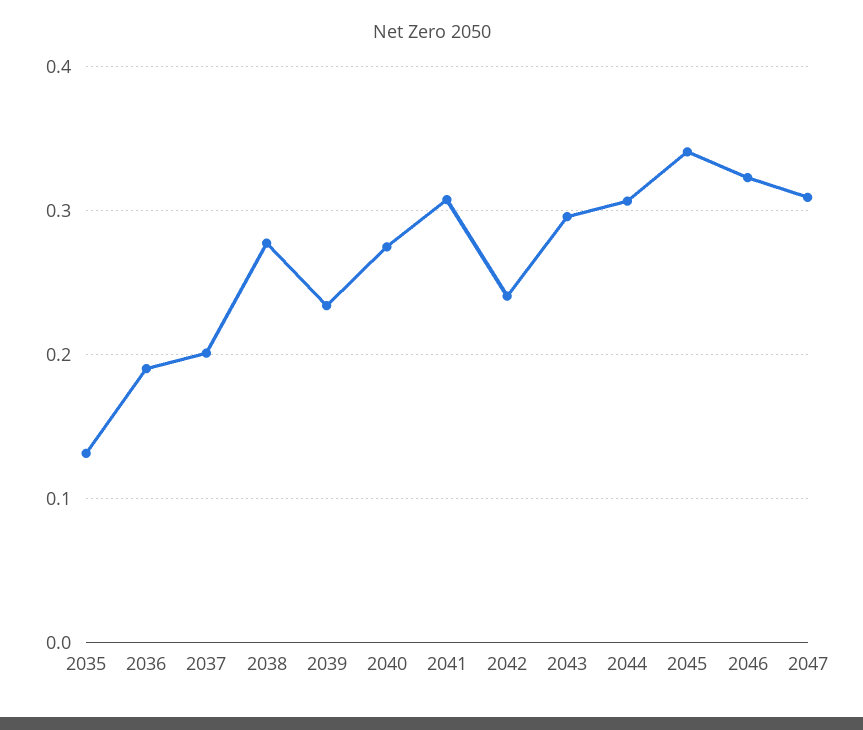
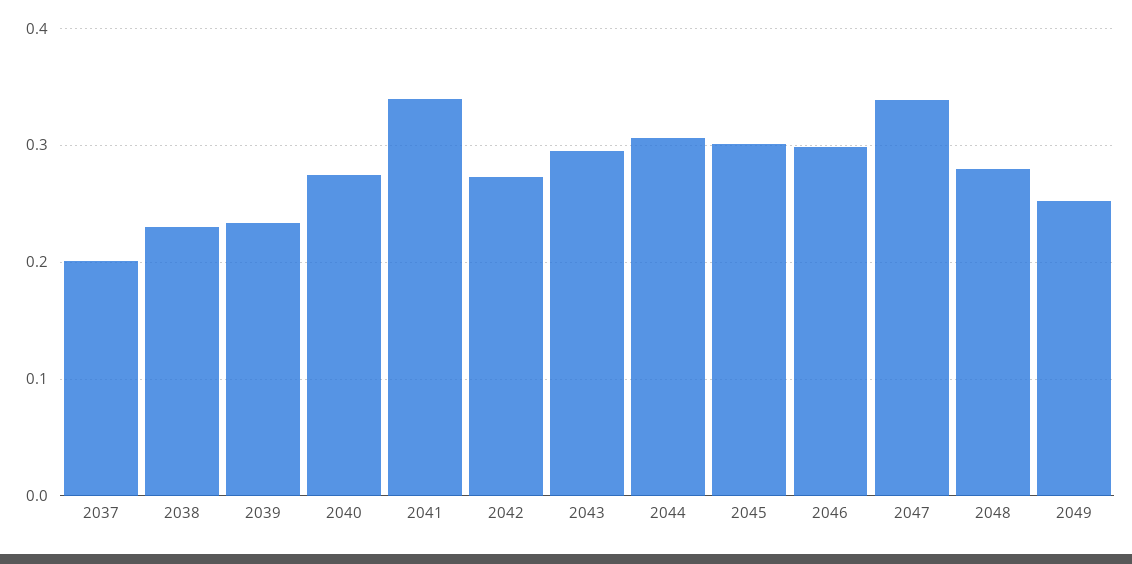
2035: 0.13 -> none
2036: 0.19 -> none
2038: 0.28 -> 0.23
2041: 0.31 -> 0.34
2042: 0.24 -> 0.27
2045: 0.34 -> 0.3
2046: 0.32 -> 0.3
2047: 0.31 -> 0.34
2048: none -> 0.28
2049: none -> 0.25

